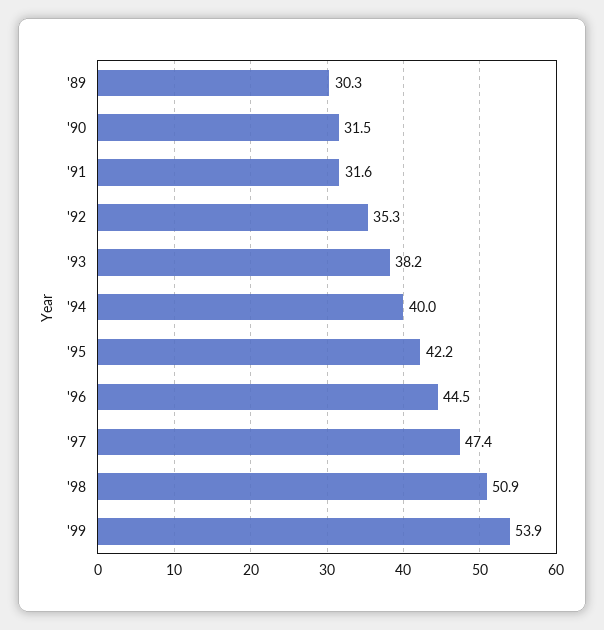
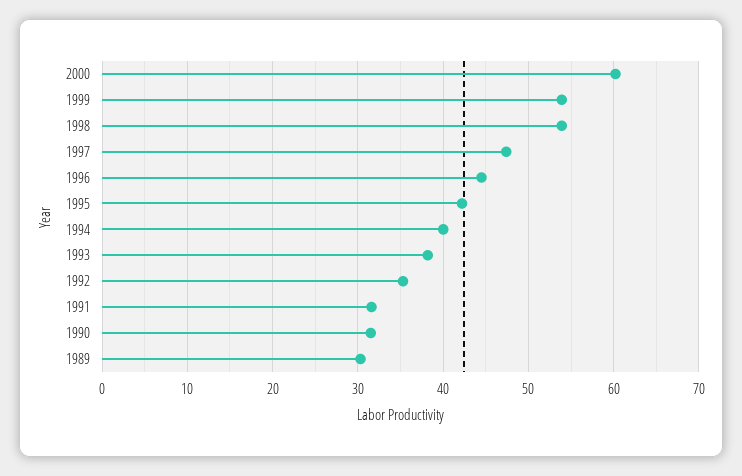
'98: 50.9 -> 54
2000: none -> 60

